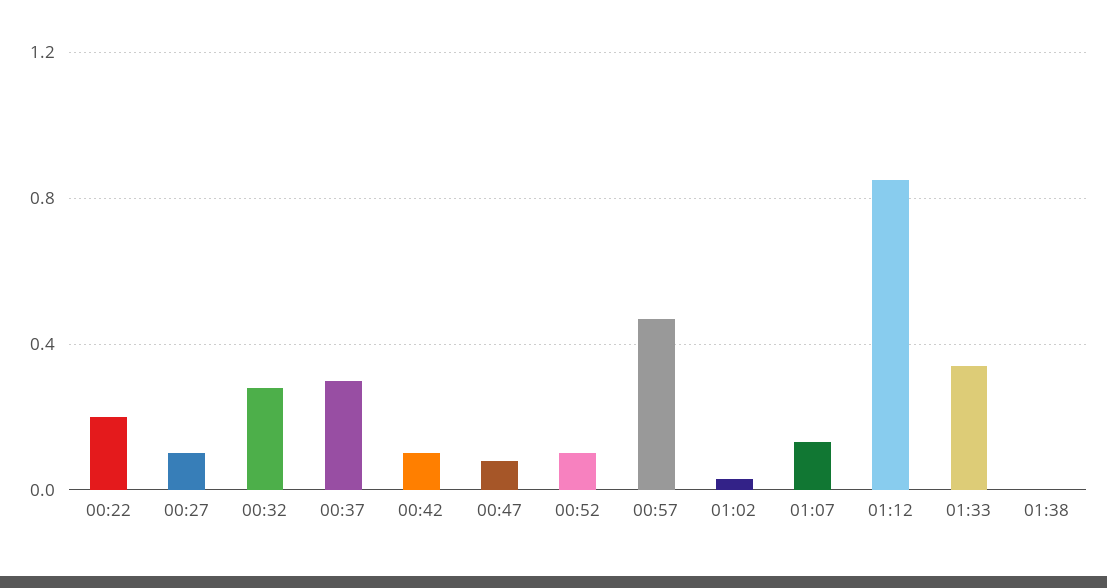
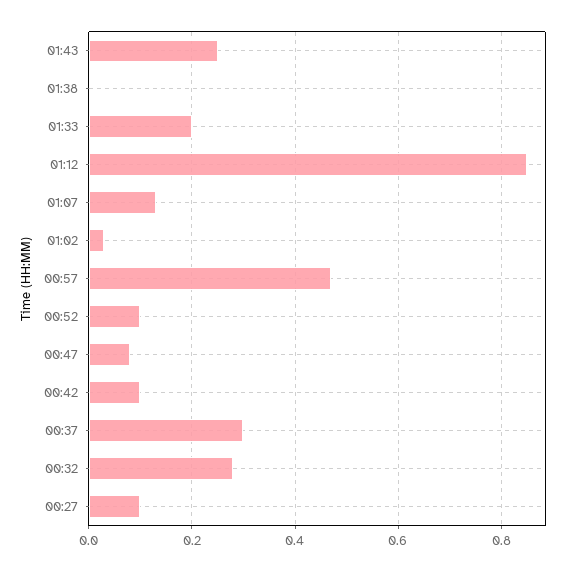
00:22: 0.2 -> none
01:33: 0.35 -> 0.2
01:43: none -> 0.25

